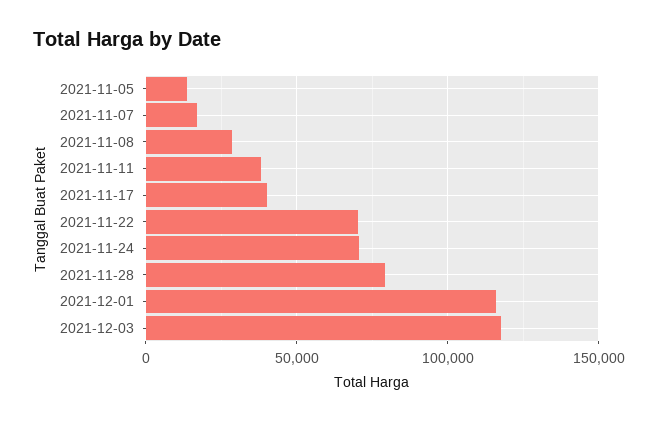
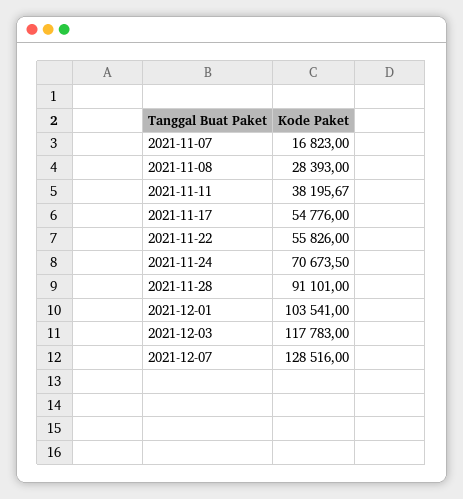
2021-11-05: 15000 -> none
2021-11-17: 40000 -> 54776
2021-11-22: 70000 -> 55826
2021-11-28: 80000 -> 91101
2021-12-01: 115000 -> 103541
2021-12-07: none -> 128516

